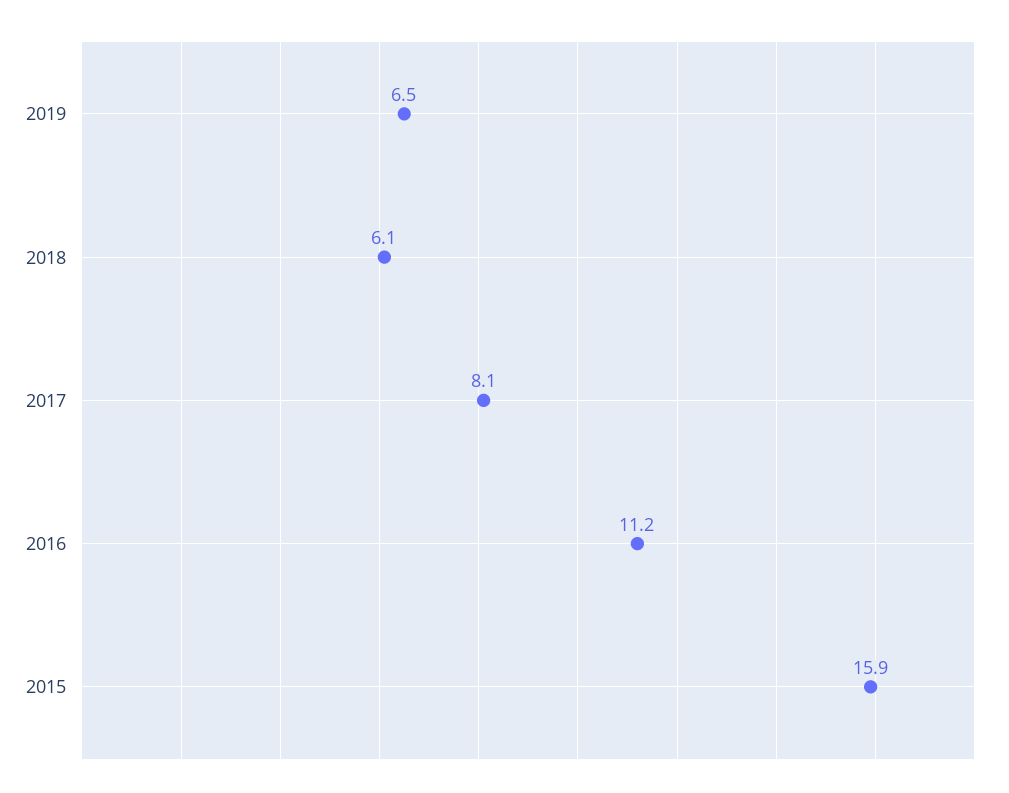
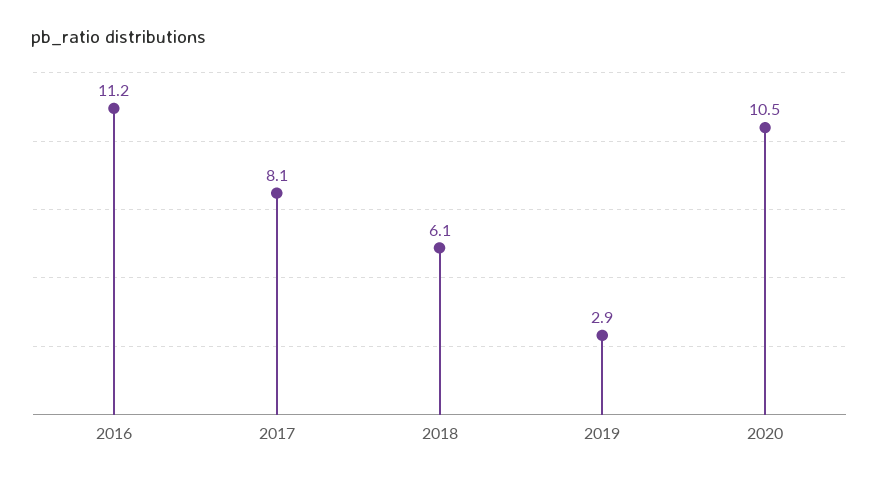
2019: 6.5 -> 2.9
2015: 15.9 -> none
2020: none -> 10.5

